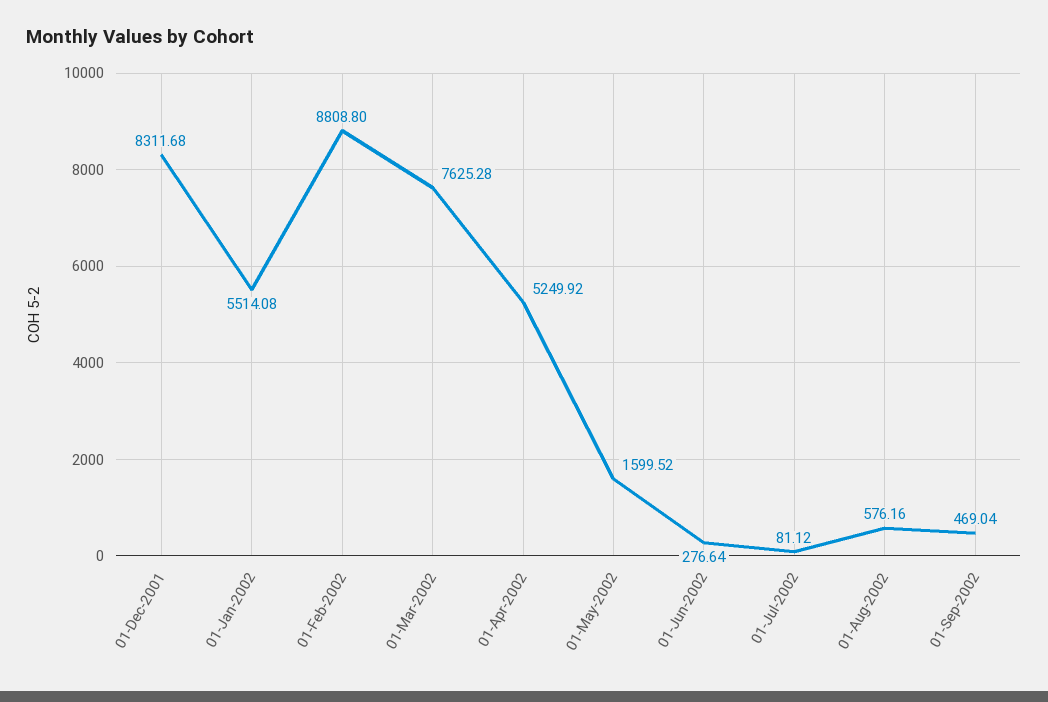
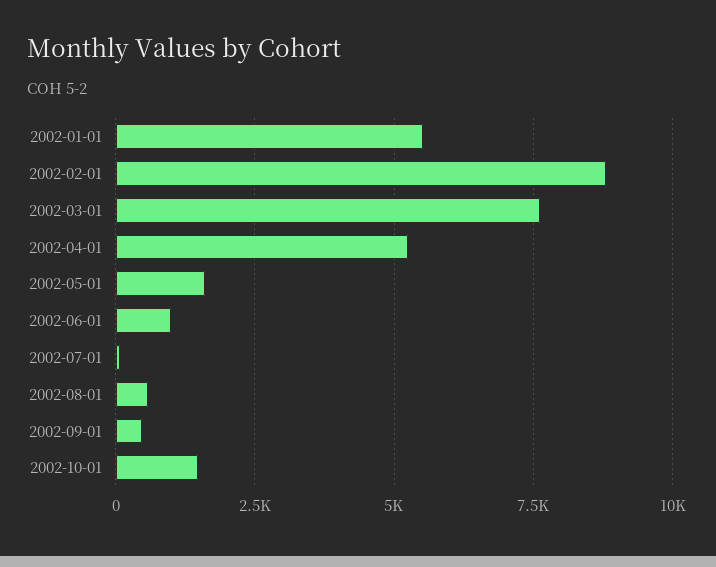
01-Dec-2001: 8311.68 -> none
01-Jun-2002: 276.64 -> 1000
2002-10-01: none -> 1500

